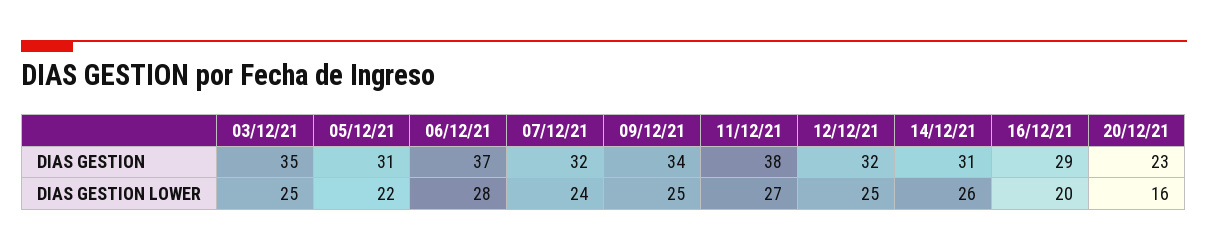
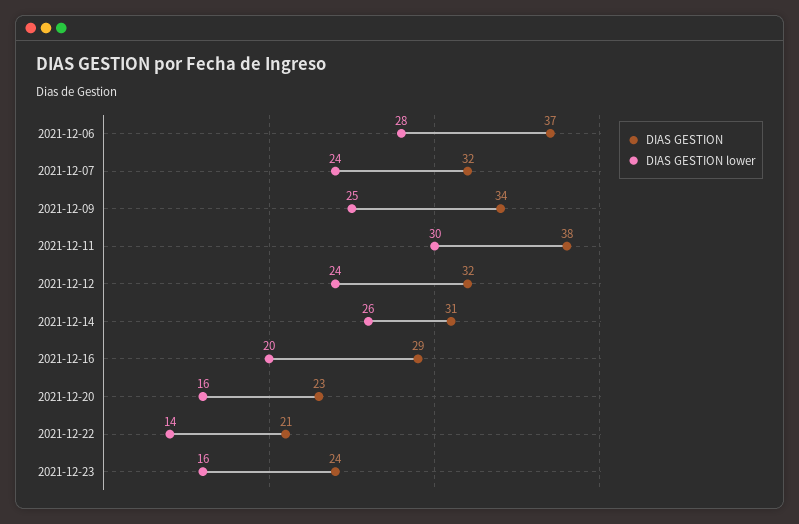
DIAS GESTION, 03/12/21: 35 -> none
DIAS GESTION, 05/12/21: 31 -> none
DIAS GESTION LOWER, 03/12/21: 25 -> none
DIAS GESTION LOWER, 05/12/21: 22 -> none
DIAS GESTION LOWER, 11/12/21: 27 -> 30
DIAS GESTION LOWER, 12/12/21: 25 -> 24
DIAS GESTION, 2021-12-22: none -> 21
DIAS GESTION LOWER, 2021-12-22: none -> 14
DIAS GESTION, 2021-12-23: none -> 24
DIAS GESTION LOWER, 2021-12-23: none -> 16

